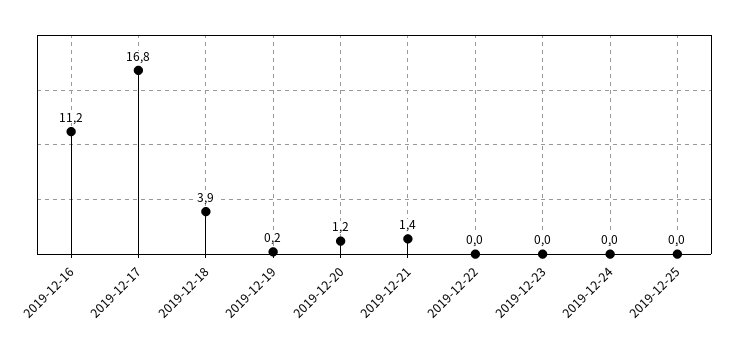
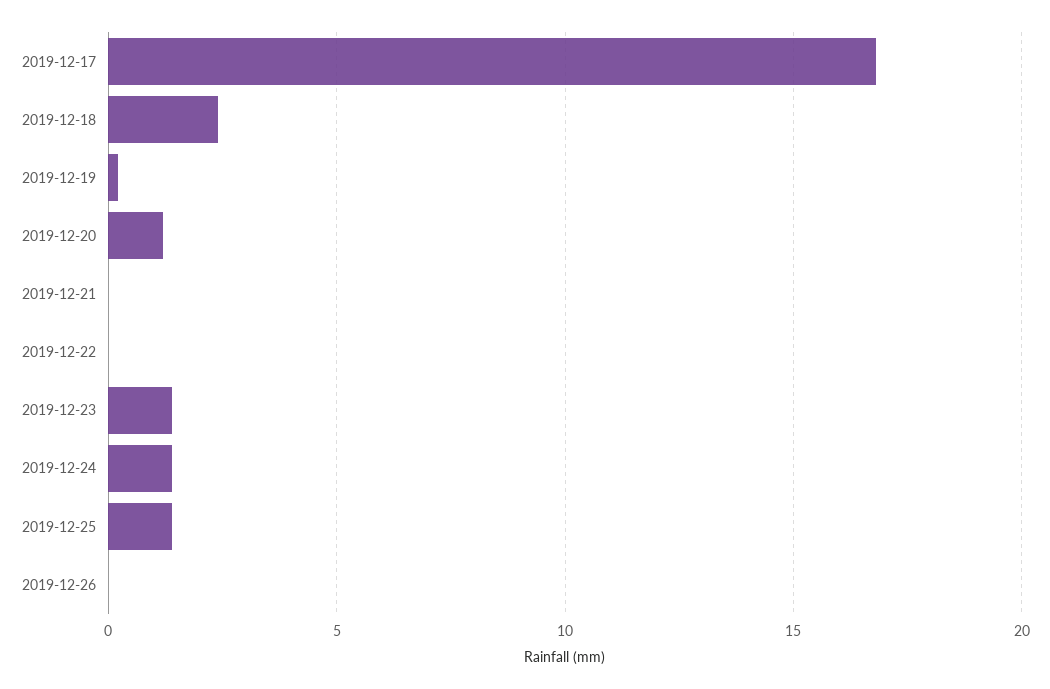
2019-12-16: 11.2 -> none
2019-12-18: 3.9 -> 2.5
2019-12-21: 1.4 -> 0
2019-12-23: 0 -> 1.5
2019-12-24: 0 -> 1.5
2019-12-25: 0 -> 1.5
2019-12-26: none -> 0

